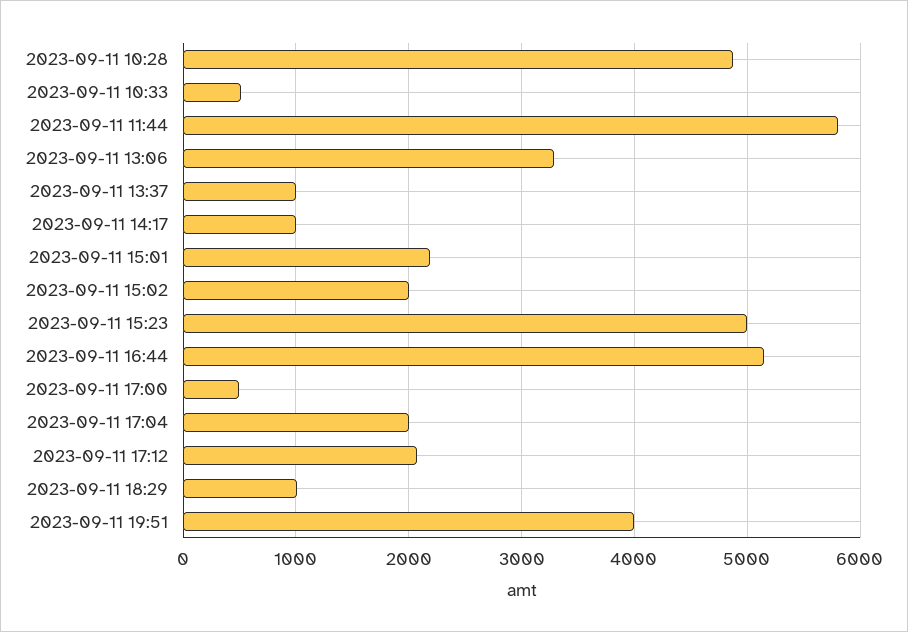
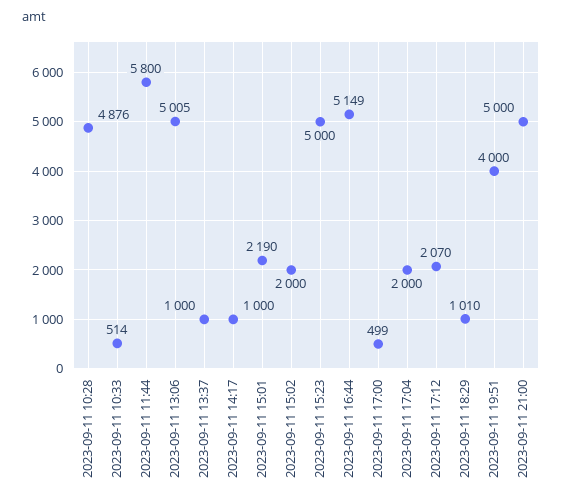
2023-09-11 13:06: 3300 -> 5005
2023-09-11 21:00: none -> 5000

